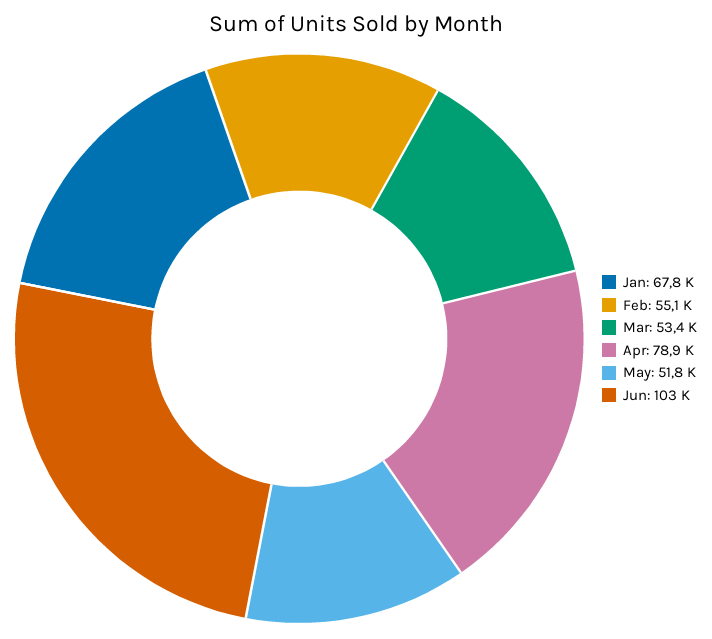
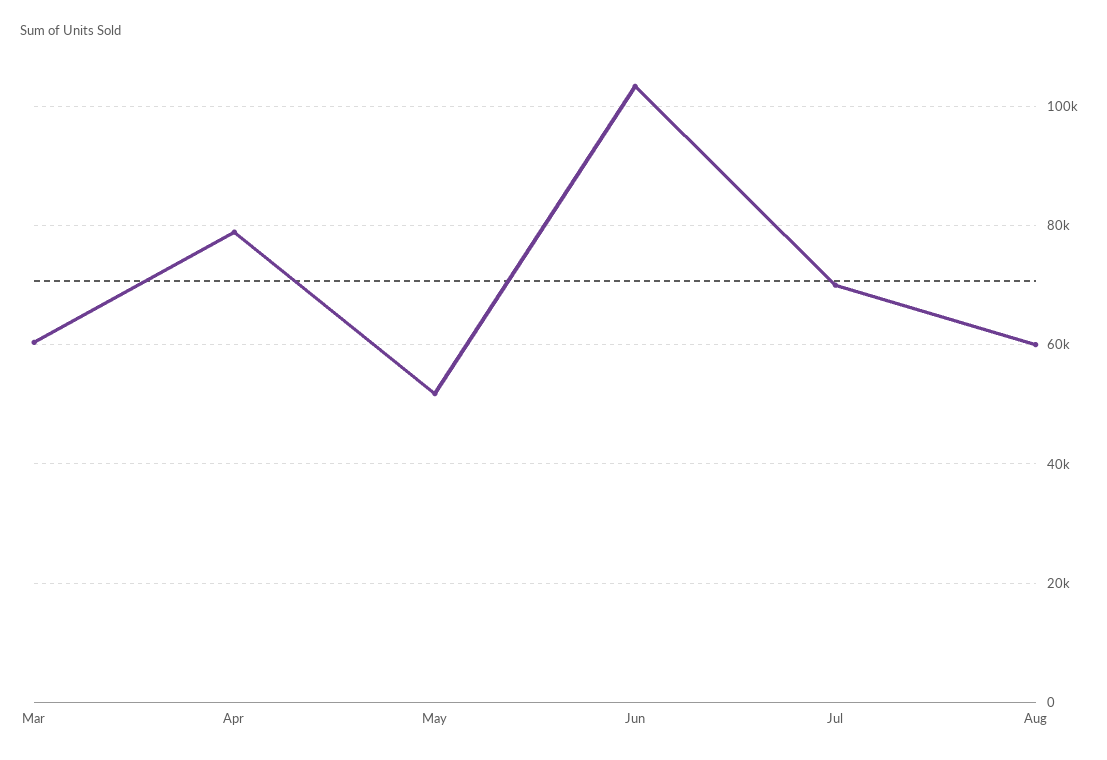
Jan: 67800 -> none
Feb: 55100 -> none
Mar: 53400 -> 60000
Jul: none -> 70000
Aug: none -> 60000

